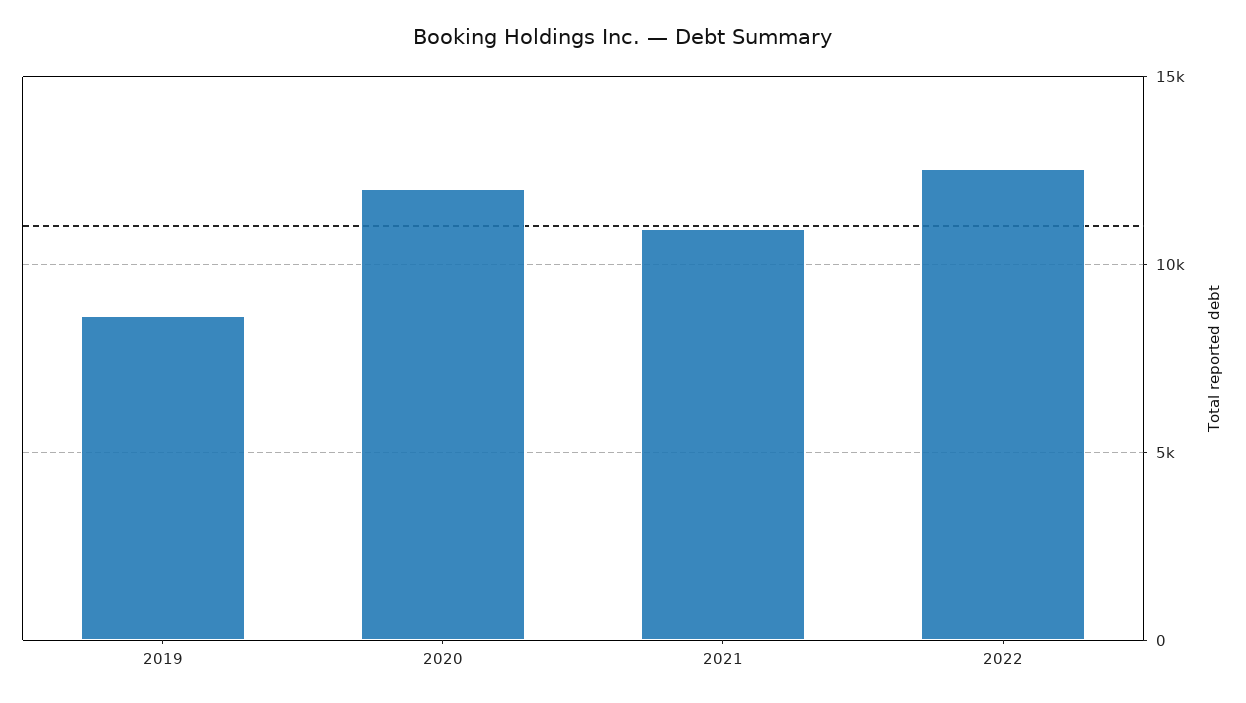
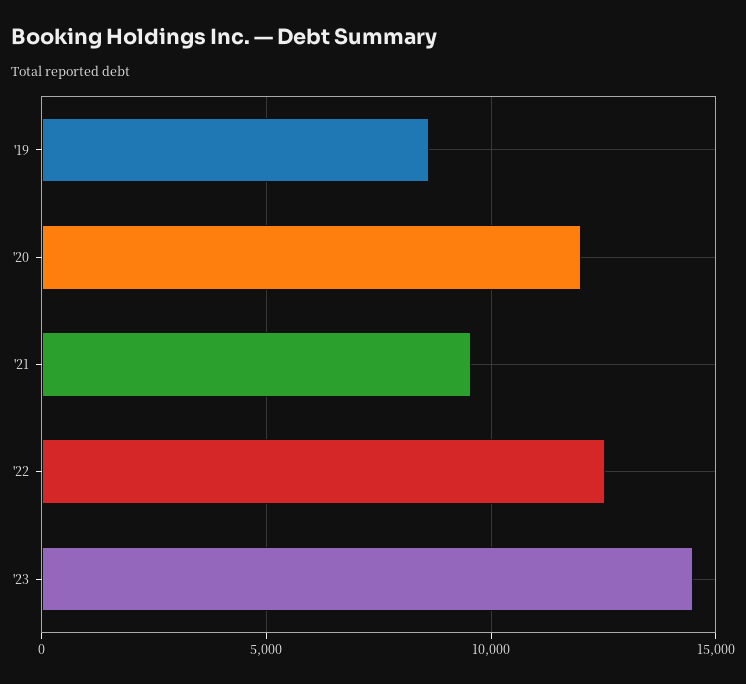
2021: 11000 -> 9500
'23: none -> 14500

